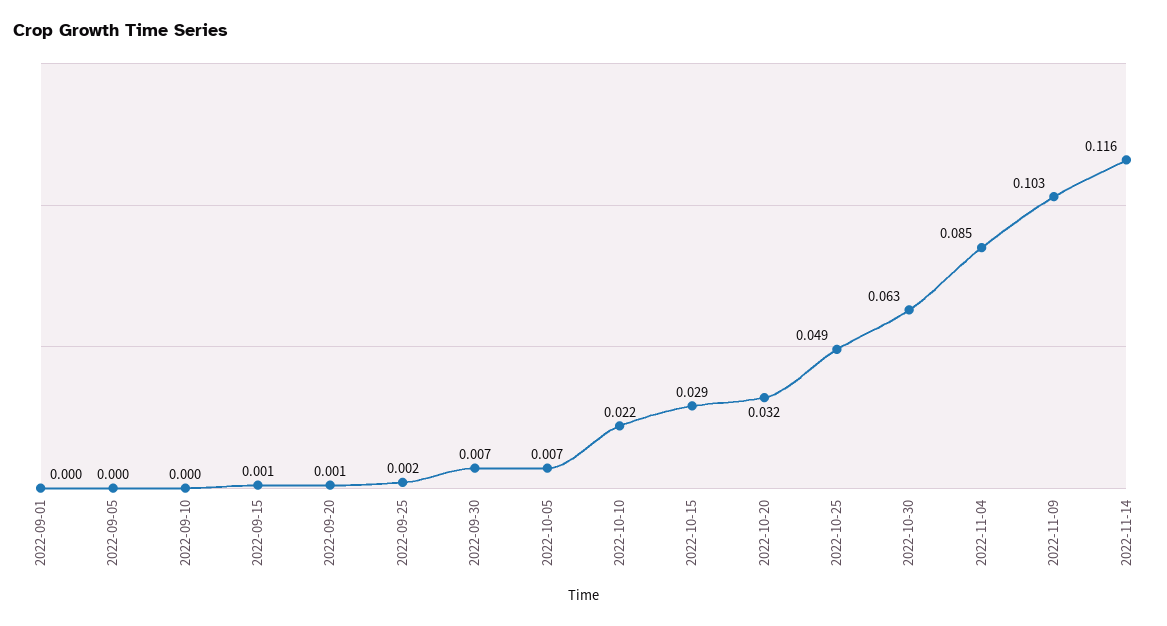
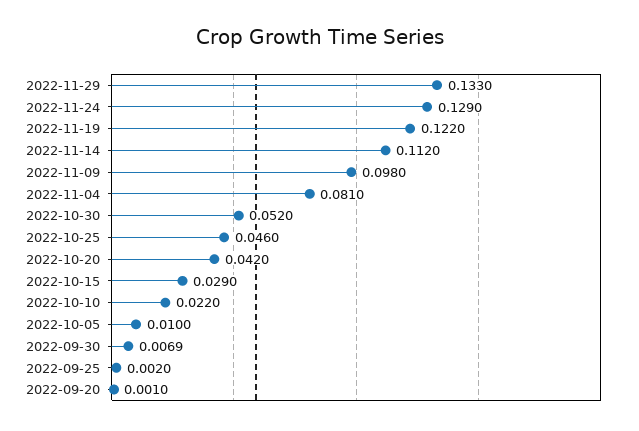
2022-09-01: 0 -> none
2022-09-05: 0 -> none
2022-09-10: 0 -> none
2022-09-15: 0.001 -> none
2022-10-05: 0.007 -> 0.01
2022-10-20: 0.032 -> 0.042
2022-10-25: 0.049 -> 0.046
2022-10-30: 0.063 -> 0.052
2022-11-04: 0.085 -> 0.081
2022-11-09: 0.103 -> 0.098
2022-11-14: 0.116 -> 0.112
2022-11-29: none -> 0.133
2022-11-24: none -> 0.129
2022-11-19: none -> 0.122

